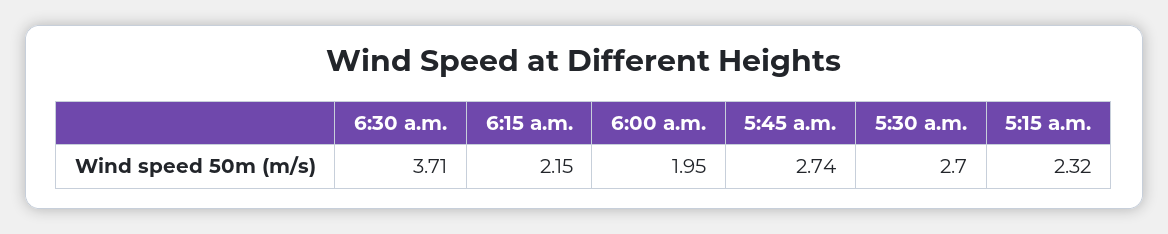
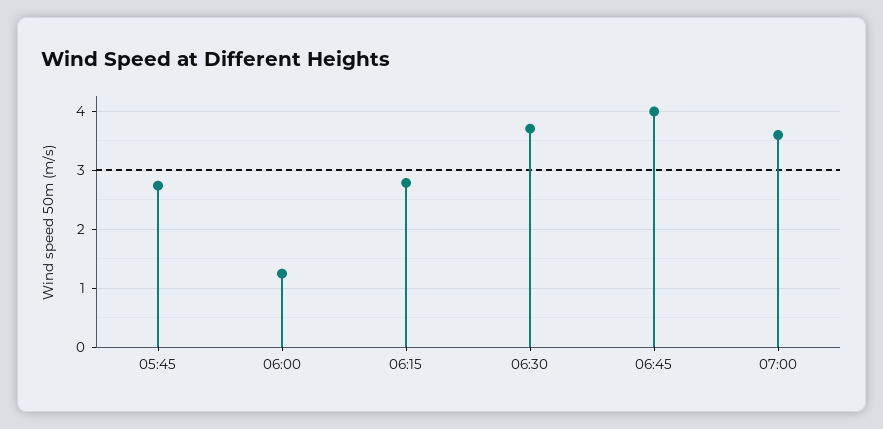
6:15 a.m.: 2.15 -> 2.8
6:00 a.m.: 1.95 -> 1.2
5:30 a.m.: 2.7 -> none
5:15 a.m.: 2.32 -> none
06:45: none -> 4
07:00: none -> 3.6

